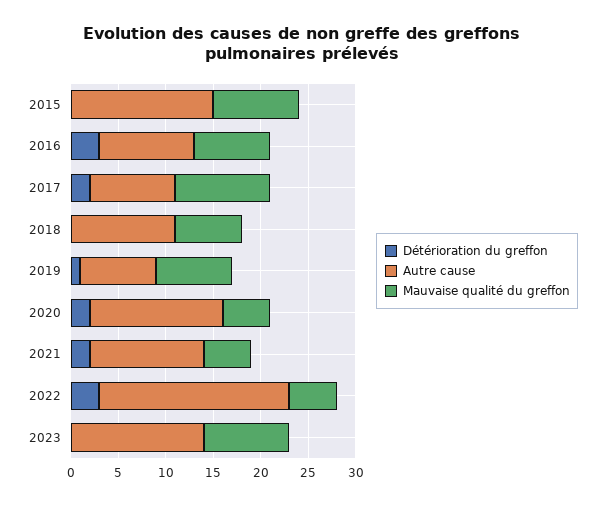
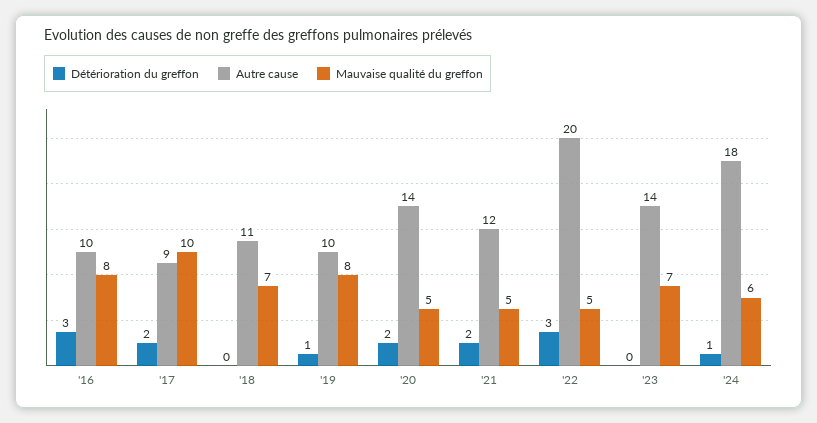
Détérioration du greffon, 2015: 0 -> none
Autre cause, 2015: 15 -> none
Mauvaise qualité du greffon, 2015: 9 -> none
Autre cause, 2019: 8 -> 10
Mauvaise qualité du greffon, 2023: 9 -> 7
Détérioration du greffon, '24: none -> 1
Autre cause, '24: none -> 18
Mauvaise qualité du greffon, '24: none -> 6

